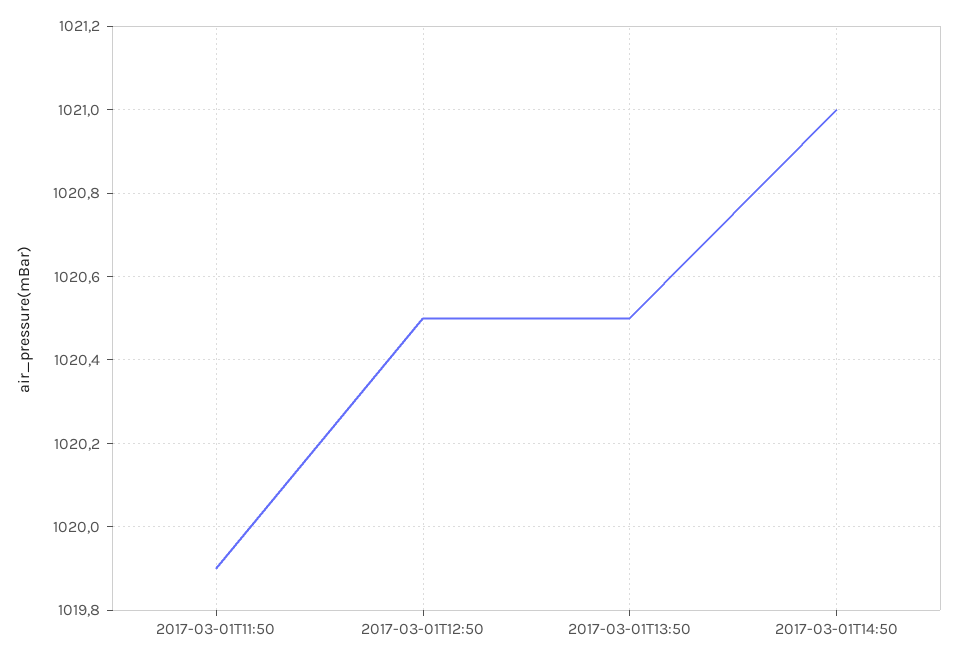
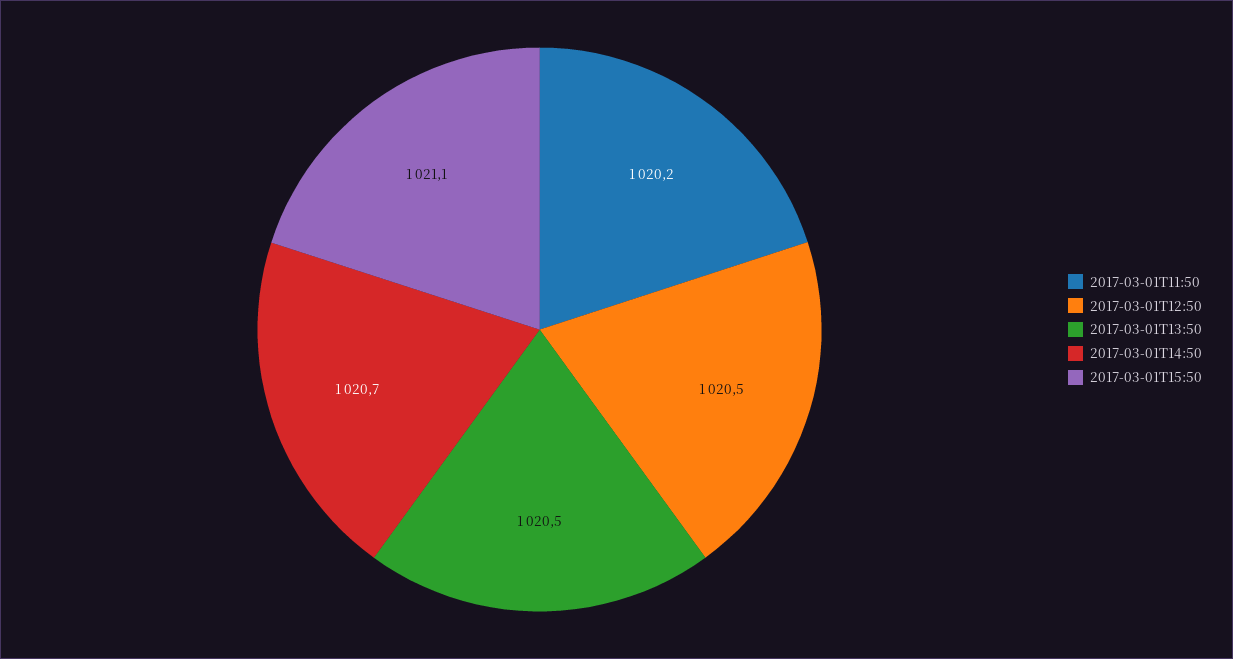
2017-03-01T11:50: 1019.9 -> 1020.2
2017-03-01T14:50: 1021 -> 1020.7
2017-03-01T15:50: none -> 1021.1

